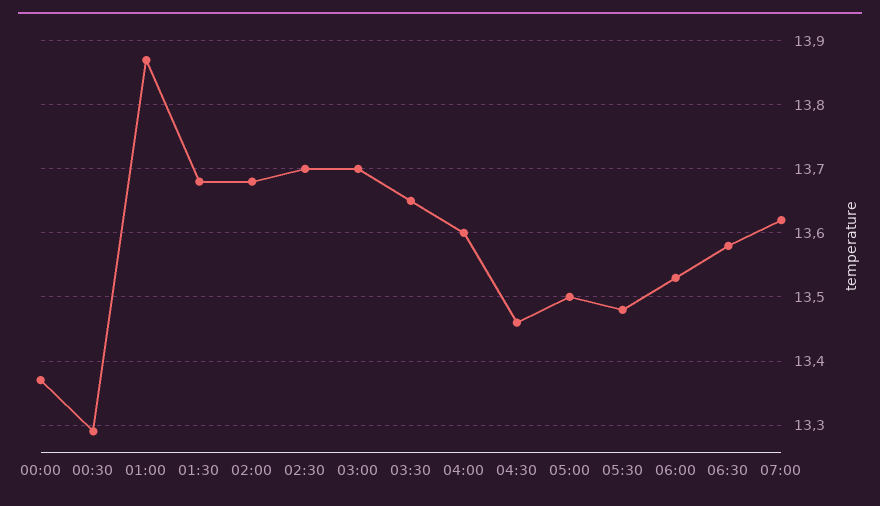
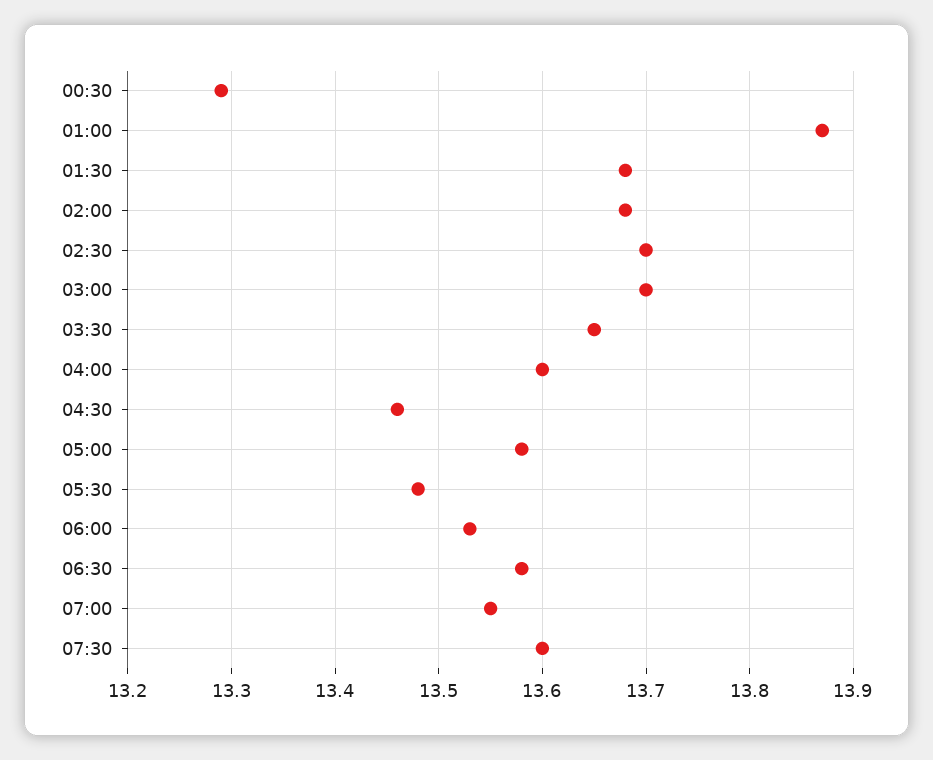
00:00: 13.37 -> none
05:00: 13.5 -> 13.58
07:00: 13.62 -> 13.55
07:30: none -> 13.6

